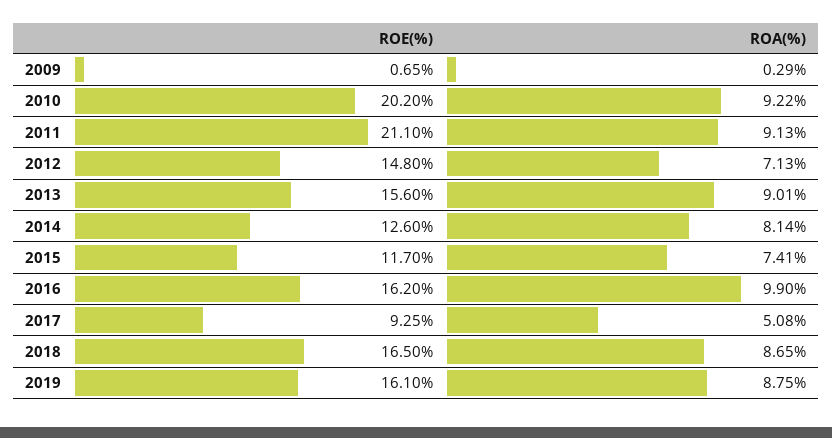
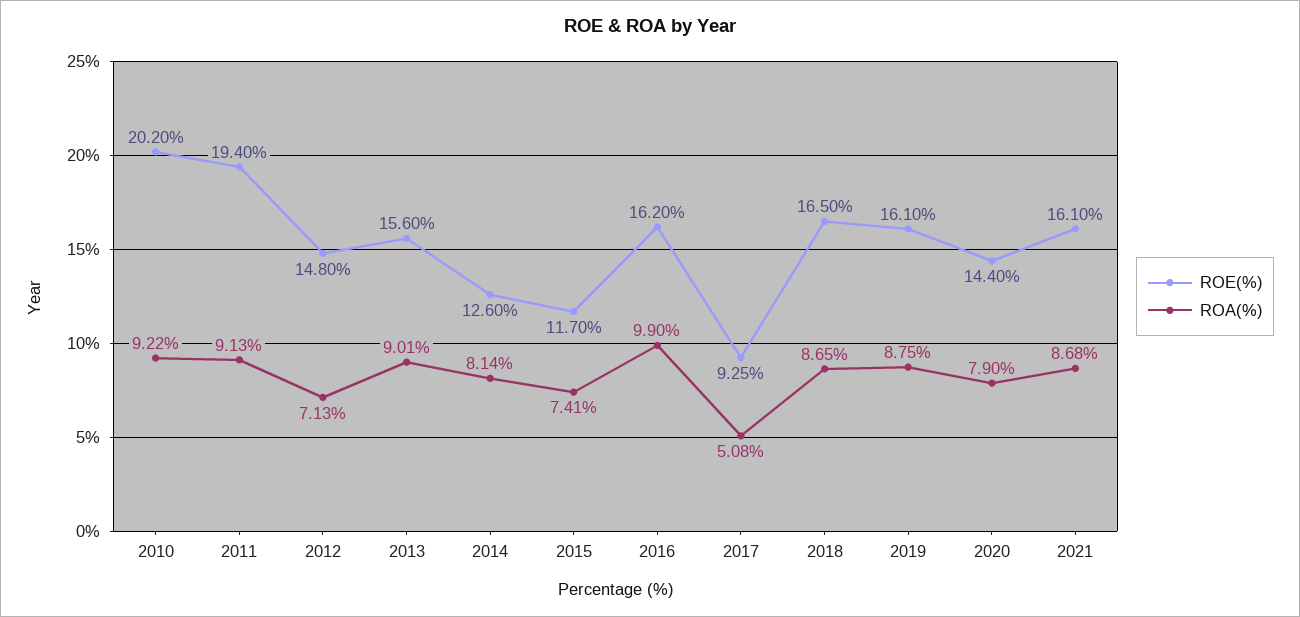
ROE(%), 2009: 0.65 -> none
ROA(%), 2009: 0.29 -> none
ROE(%), 2011: 21.1 -> 19.4
ROE(%), 2020: none -> 14.4
ROA(%), 2020: none -> 7.9
ROE(%), 2021: none -> 16.1
ROA(%), 2021: none -> 8.68

